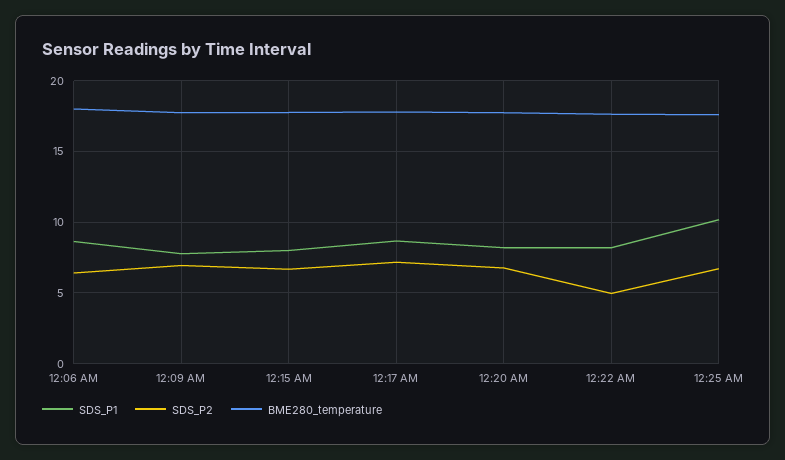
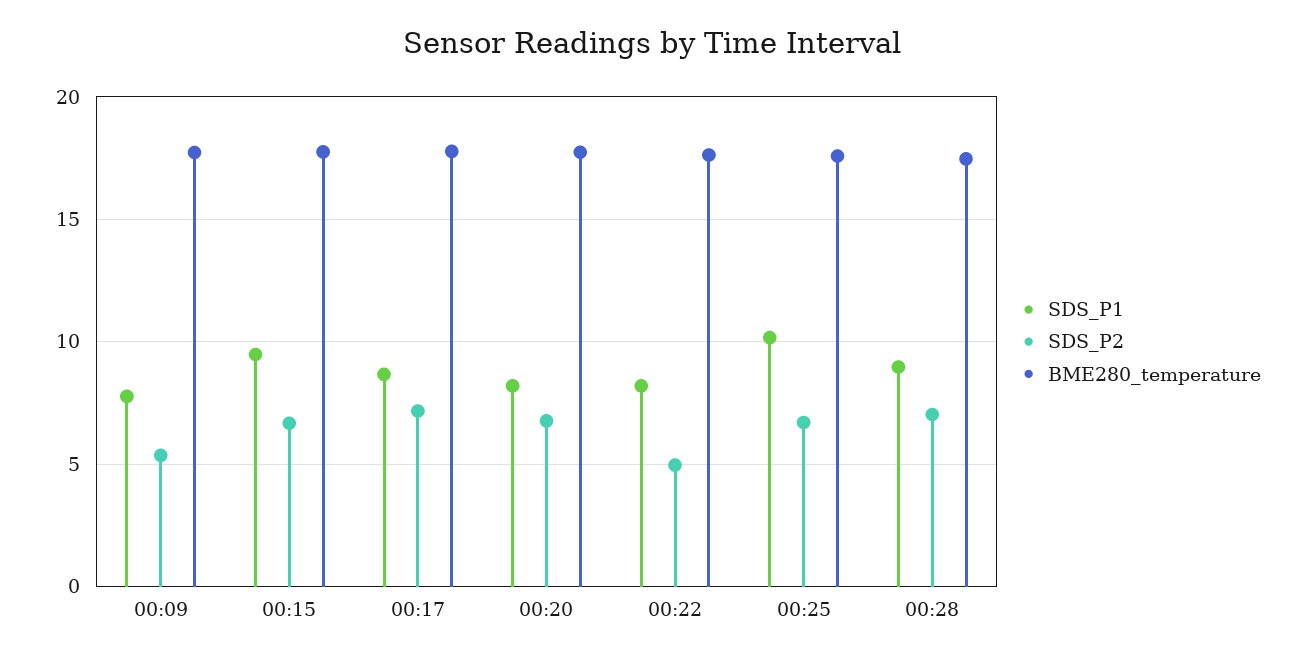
SDS_P1, 12:06 AM: 8.5 -> none
SDS_P2, 12:06 AM: 6.5 -> none
BME280_temperature, 12:06 AM: 18 -> none
SDS_P2, 12:09 AM: 7 -> 5.5
SDS_P1, 12:15 AM: 8 -> 9.5
SDS_P1, 00:28: none -> 9
SDS_P2, 00:28: none -> 7
BME280_temperature, 00:28: none -> 17.5

